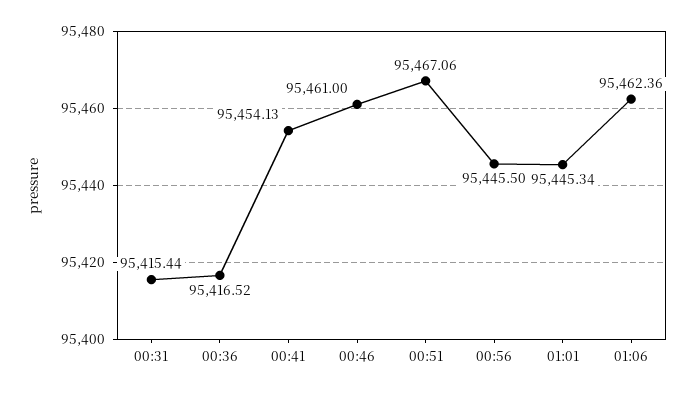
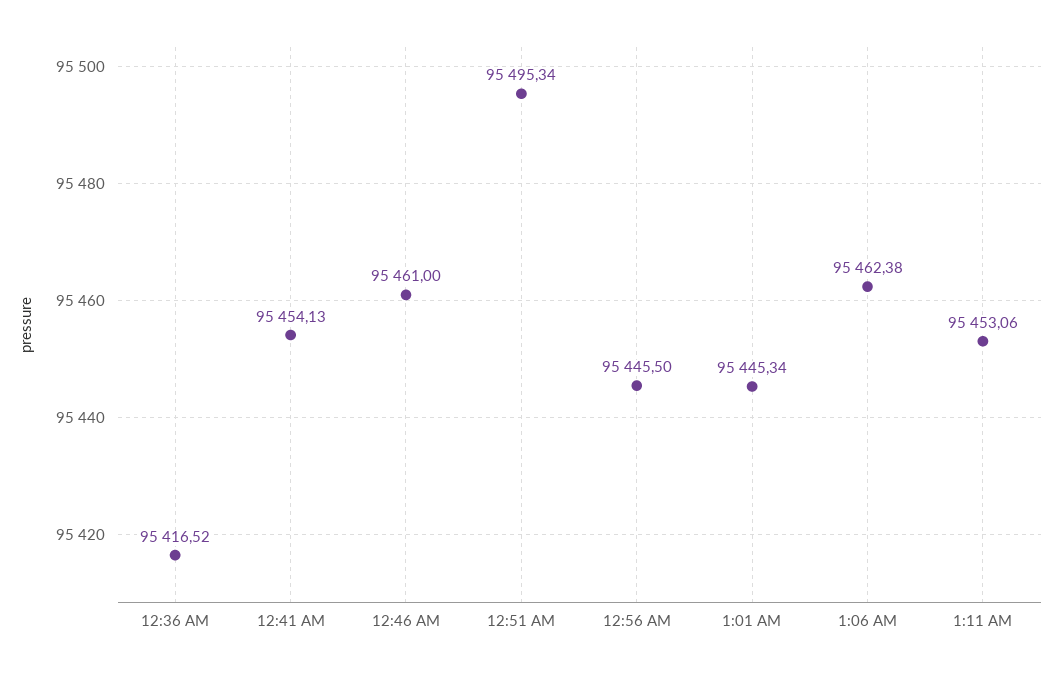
00:31: 95415.44 -> none
00:51: 95467.06 -> 95495.34
01:06: 95462.36 -> 95462.38
1:11 AM: none -> 95453.06

